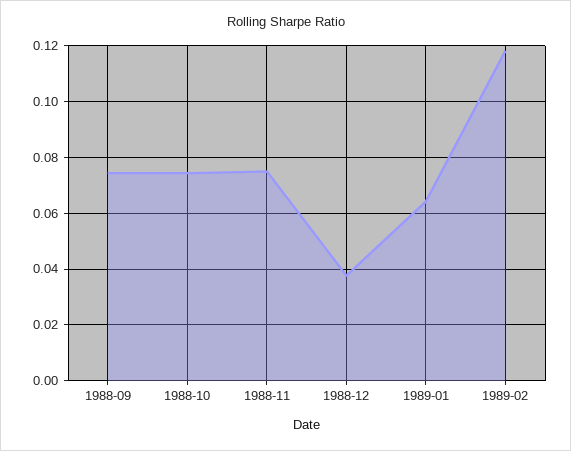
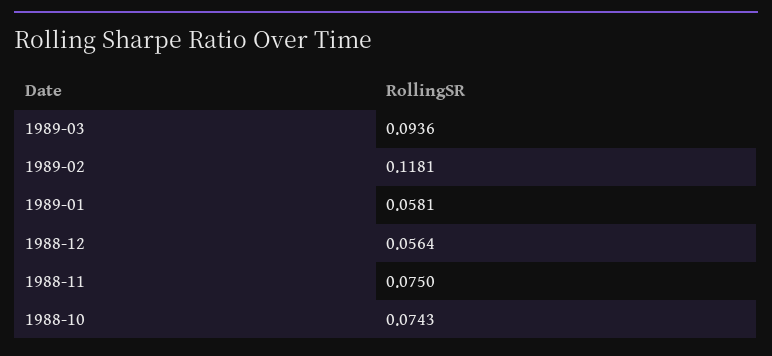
1988-09: 0.075 -> none
1988-12: 0.0375 -> 0.0564
1989-01: 0.065 -> 0.0581
1989-03: none -> 0.0936

